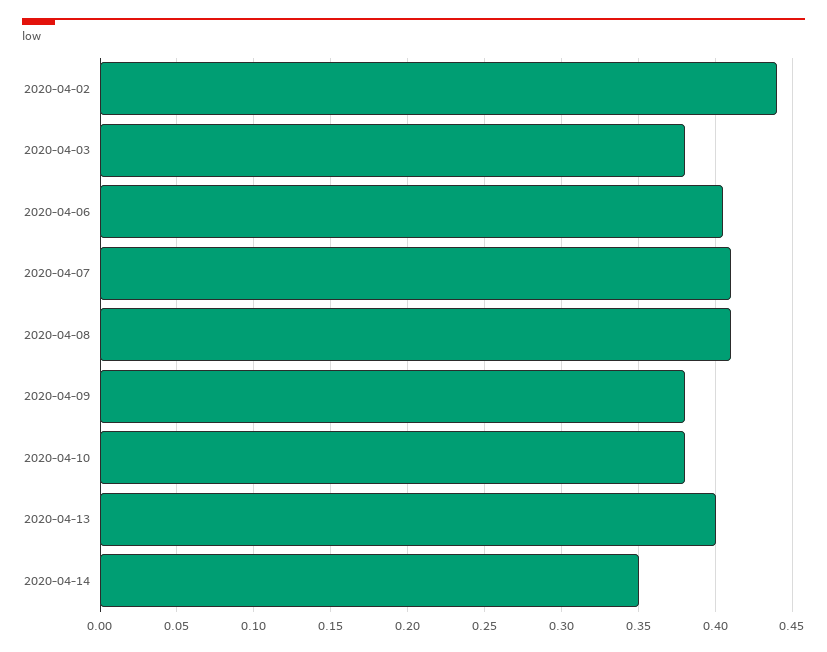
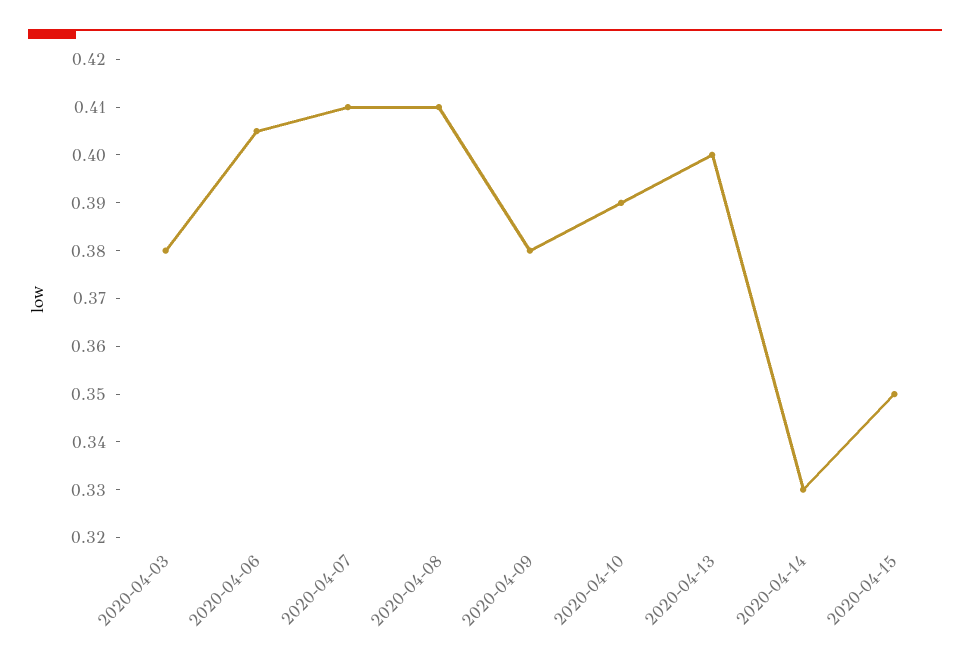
2020-04-02: 0.44 -> none
2020-04-10: 0.38 -> 0.39
2020-04-14: 0.35 -> 0.33
2020-04-15: none -> 0.35

